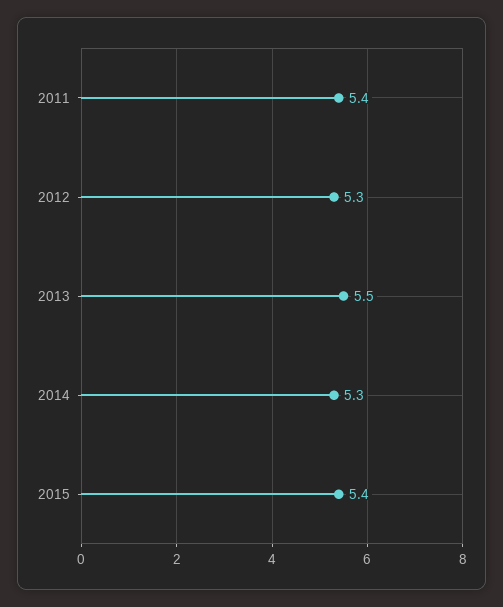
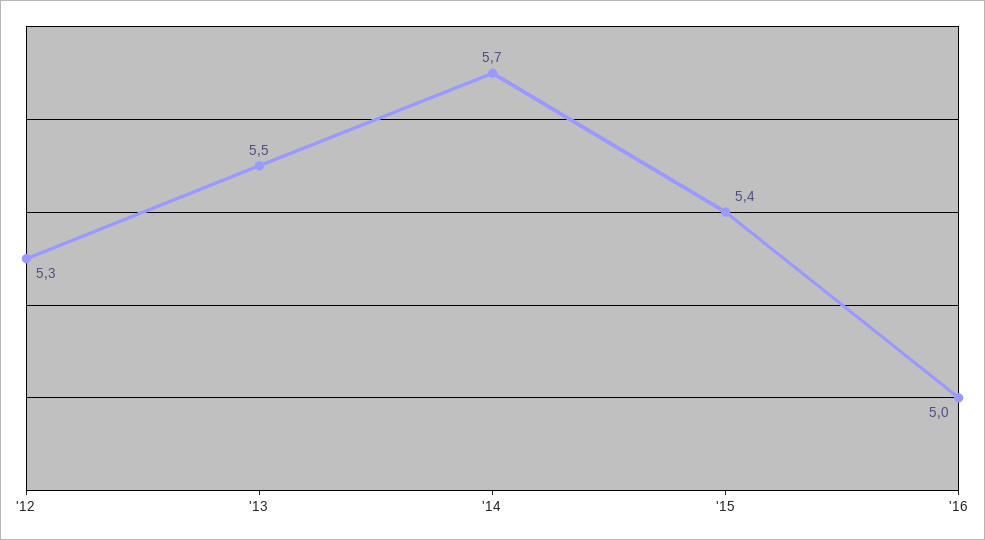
2011: 5.4 -> none
2014: 5.3 -> 5.7
'16: none -> 5

